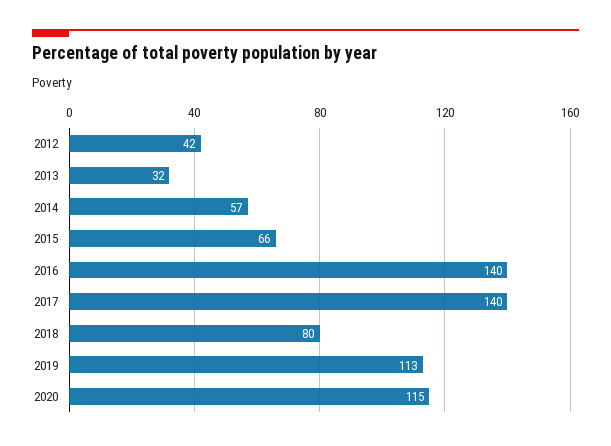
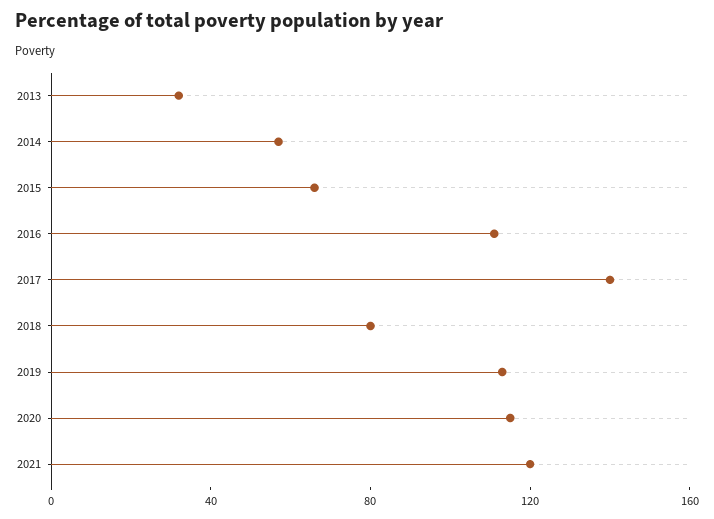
2012: 42 -> none
2016: 140 -> 110
2021: none -> 120

